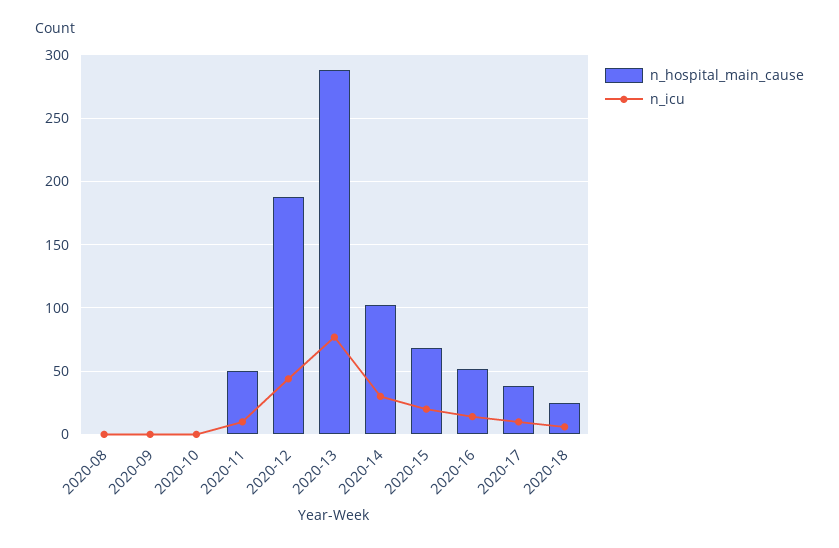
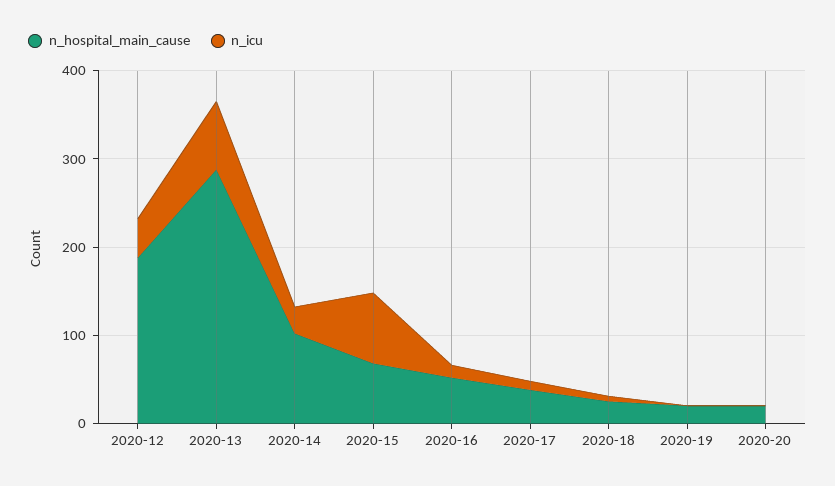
n_hospital_main_cause, 2020-08: 0 -> none
n_icu, 2020-08: 0 -> none
n_hospital_main_cause, 2020-09: 0 -> none
n_icu, 2020-09: 0 -> none
n_hospital_main_cause, 2020-10: 0 -> none
n_icu, 2020-10: 0 -> none
n_hospital_main_cause, 2020-11: 50 -> none
n_icu, 2020-11: 10 -> none
n_icu, 2020-15: 20 -> 80
n_hospital_main_cause, 2020-19: none -> 20
n_icu, 2020-19: none -> 0
n_hospital_main_cause, 2020-20: none -> 20
n_icu, 2020-20: none -> 0

